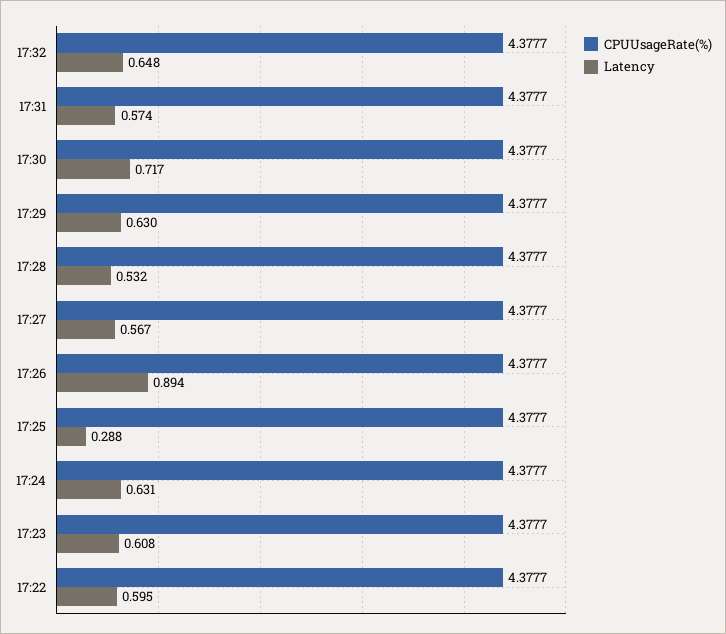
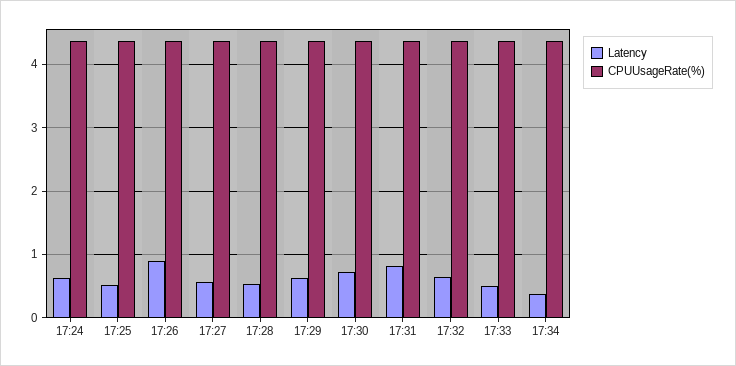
Latency, 17:31: 0.574 -> 0.8
Latency, 17:25: 0.288 -> 0.5
CPUUsageRate(%), 17:23: 4.3777 -> none
Latency, 17:23: 0.608 -> none
CPUUsageRate(%), 17:22: 4.3777 -> none
Latency, 17:22: 0.595 -> none
Latency, 17:33: none -> 0.5
CPUUsageRate(%), 17:33: none -> 4.4
Latency, 17:34: none -> 0.4
CPUUsageRate(%), 17:34: none -> 4.4

